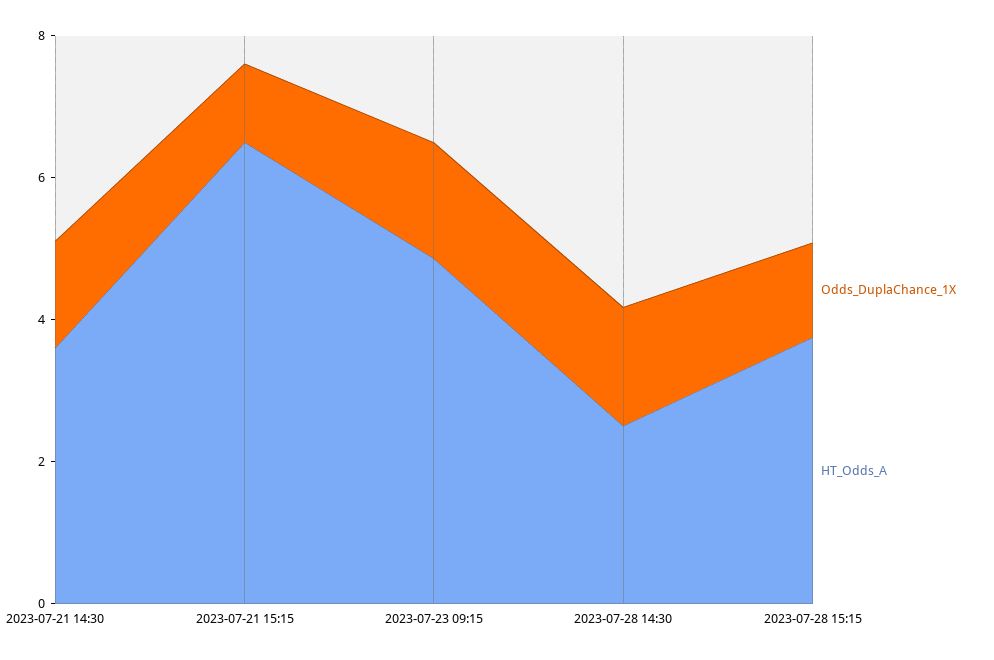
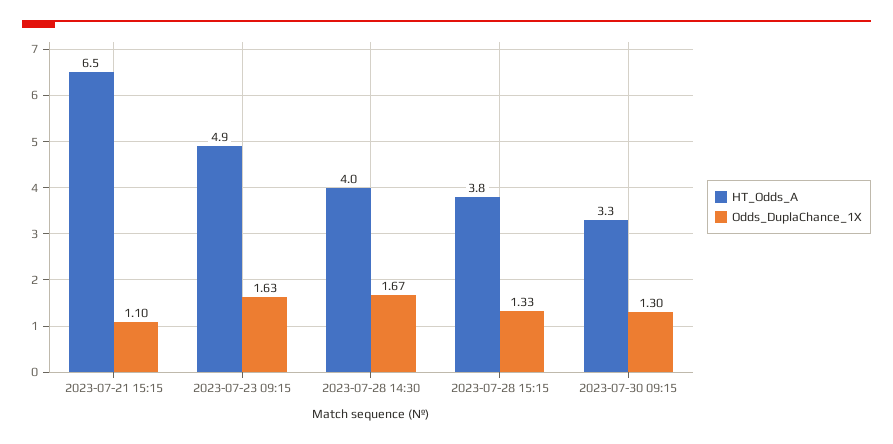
Odds_DuplaChance_1X, 2023-07-21 14:30: 1.5 -> none
HT_Odds_A, 2023-07-21 14:30: 3.5 -> none
HT_Odds_A, 2023-07-28 14:30: 2.5 -> 4
HT_Odds_A, 2023-07-30 09:15: none -> 3.3
Odds_DuplaChance_1X, 2023-07-30 09:15: none -> 1.3

